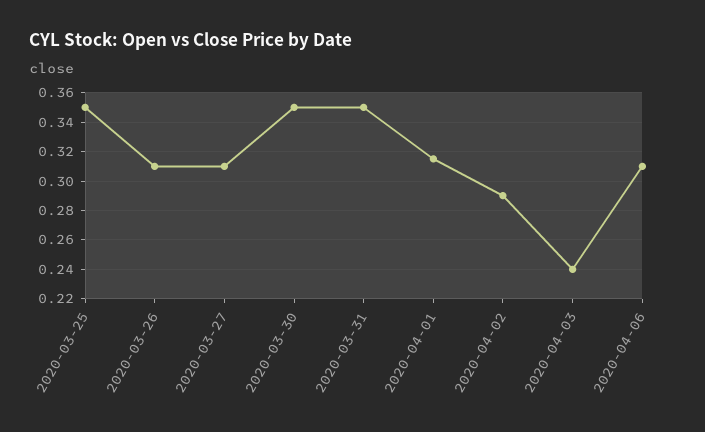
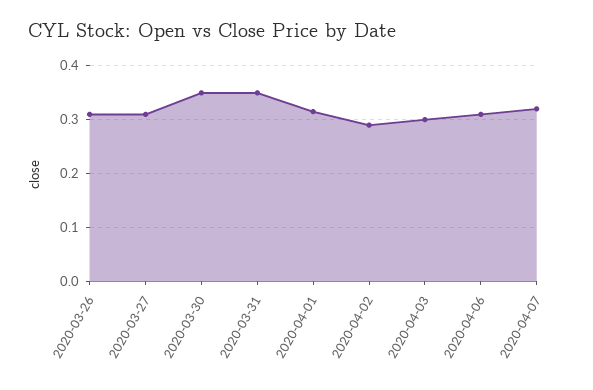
2020-03-25: 0.35 -> none
2020-04-03: 0.24 -> 0.3
2020-04-07: none -> 0.32

